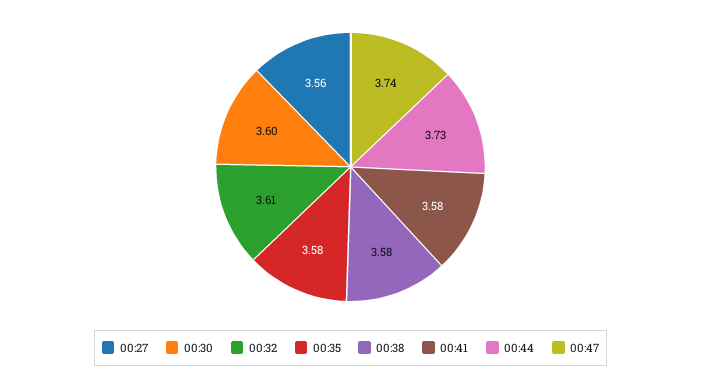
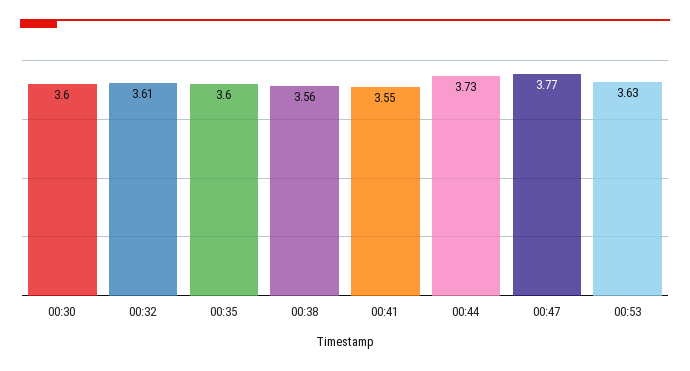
00:27: 3.56 -> none
00:35: 3.58 -> 3.6
00:38: 3.58 -> 3.56
00:41: 3.58 -> 3.55
00:47: 3.74 -> 3.77
00:53: none -> 3.63

